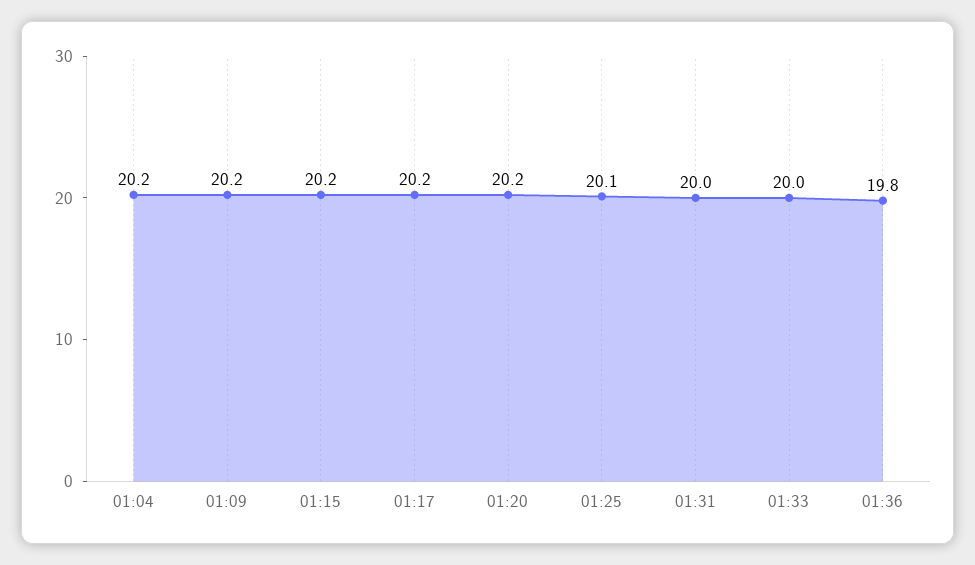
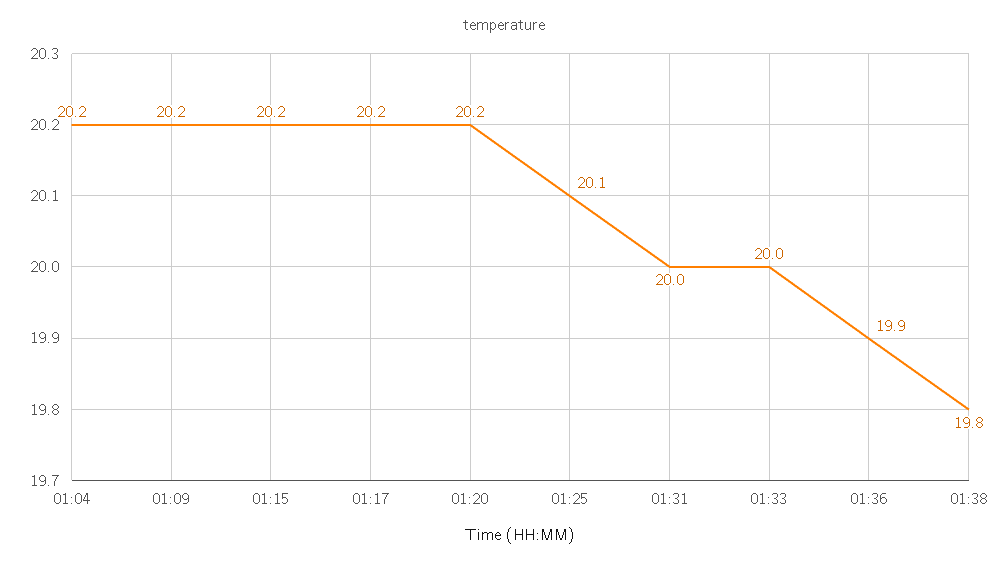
01:36: 19.8 -> 19.9
01:38: none -> 19.8

